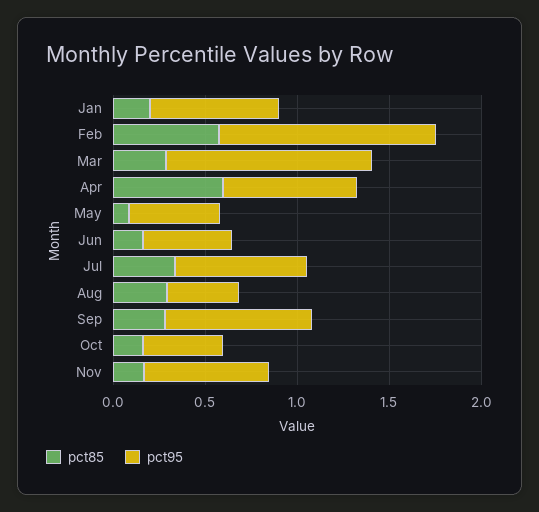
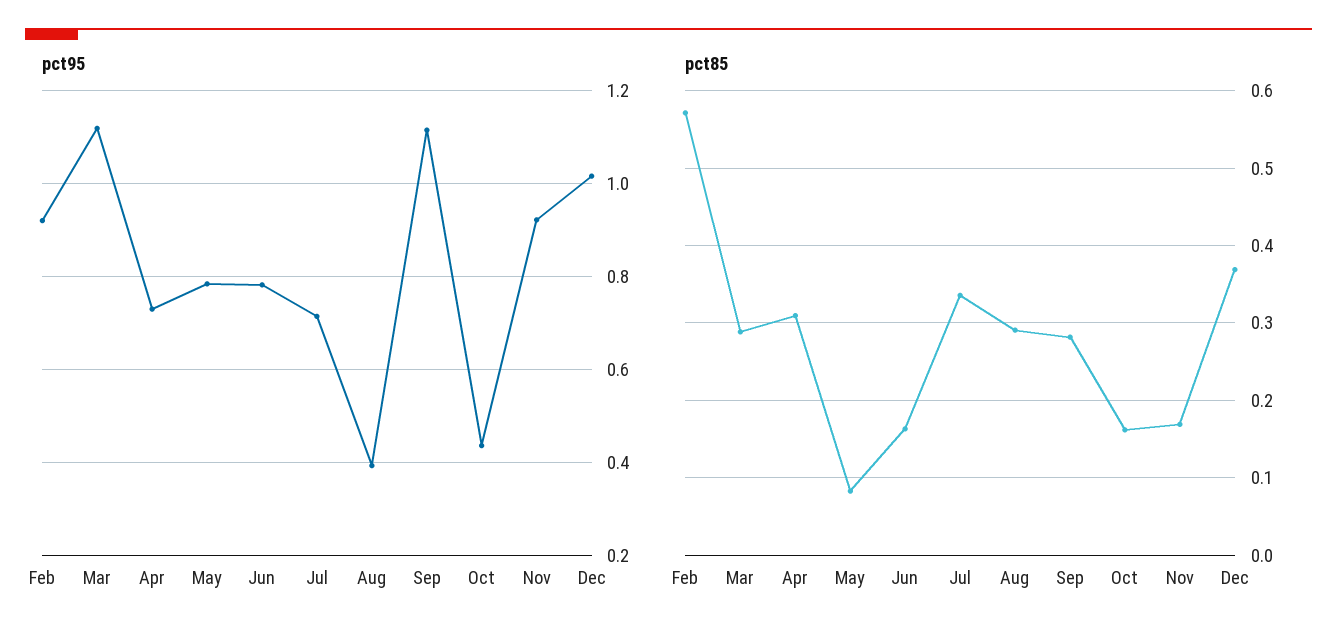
pct85, Jan: 0.2 -> none
pct95, Jan: 0.7 -> none
pct95, Feb: 1.2 -> 0.92
pct85, Apr: 0.6 -> 0.31
pct95, May: 0.5 -> 0.78
pct95, Jun: 0.5 -> 0.78
pct95, Sep: 0.8 -> 1.12
pct95, Nov: 0.7 -> 0.92
pct95, Dec: none -> 1.02
pct85, Dec: none -> 0.37

